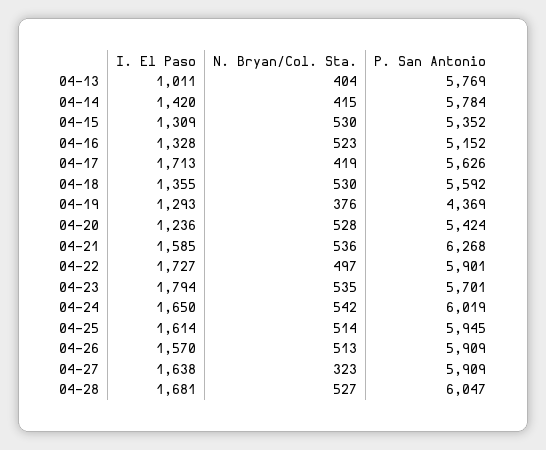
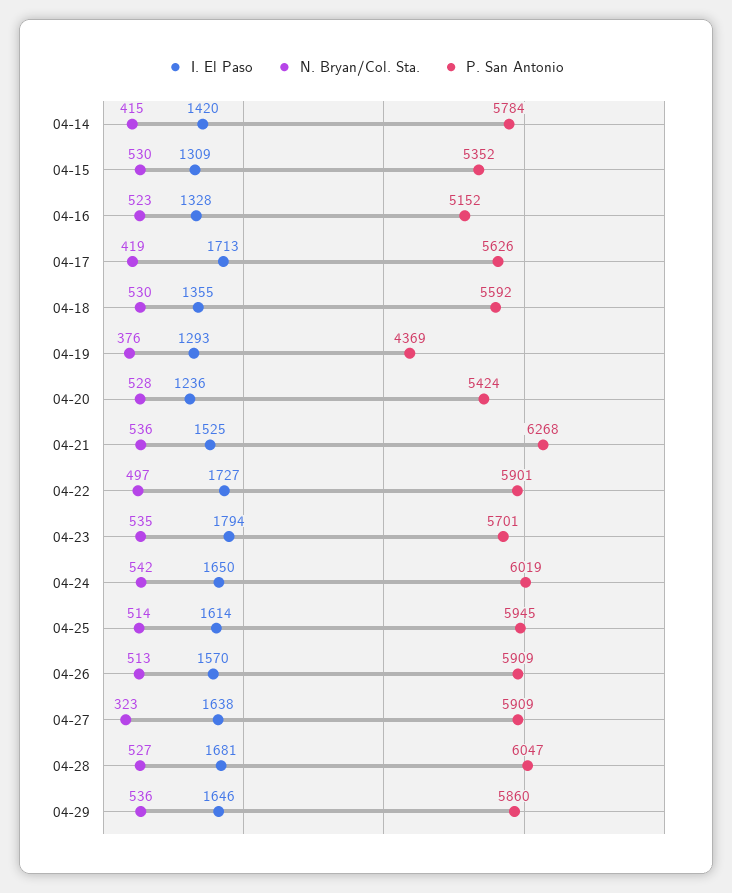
I. El Paso, 04-13: 1011 -> none
N. Bryan/Col. Sta., 04-13: 404 -> none
P. San Antonio, 04-13: 5769 -> none
I. El Paso, 04-21: 1585 -> 1525
I. El Paso, 04-29: none -> 1646
N. Bryan/Col. Sta., 04-29: none -> 536
P. San Antonio, 04-29: none -> 5860

